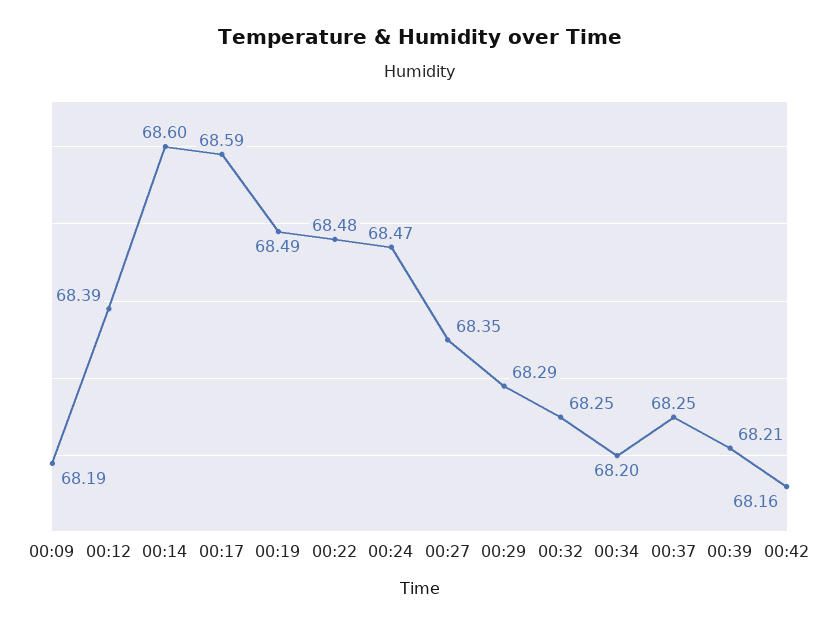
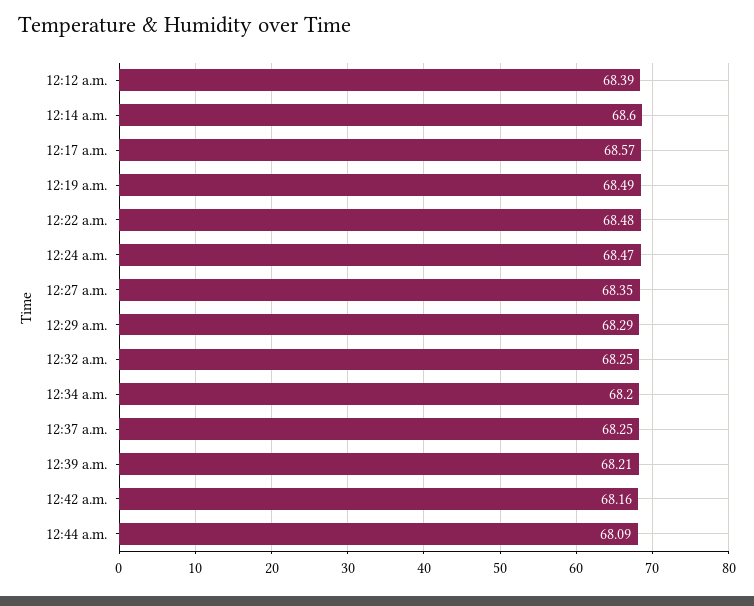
00:09: 68.19 -> none
00:17: 68.59 -> 68.57
12:44 a.m.: none -> 68.09

